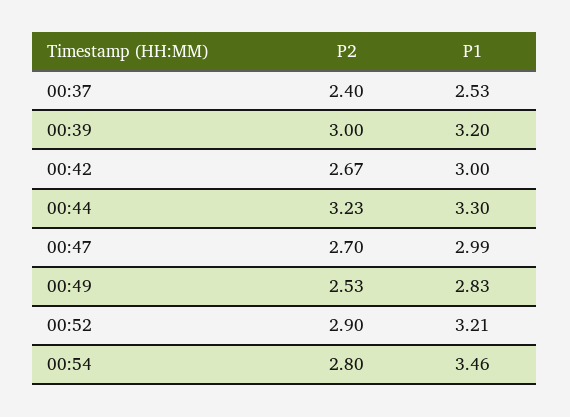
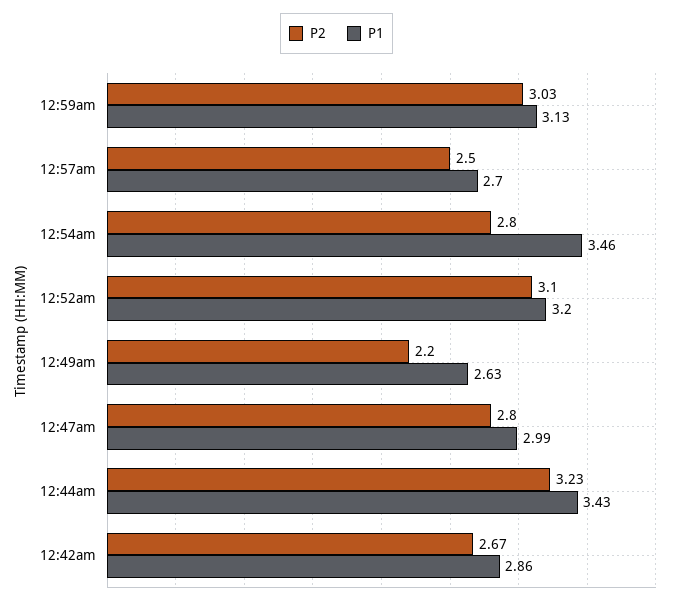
P2, 00:37: 2.4 -> none
P1, 00:37: 2.53 -> none
P2, 00:39: 3 -> none
P1, 00:39: 3.2 -> none
P1, 00:42: 3 -> 2.86
P1, 00:44: 3.3 -> 3.43
P2, 00:47: 2.7 -> 2.8
P2, 00:49: 2.53 -> 2.2
P1, 00:49: 2.83 -> 2.63
P2, 00:52: 2.9 -> 3.1
P1, 00:52: 3.21 -> 3.2
P2, 12:59am: none -> 3.03
P1, 12:59am: none -> 3.13
P2, 12:57am: none -> 2.5
P1, 12:57am: none -> 2.7

